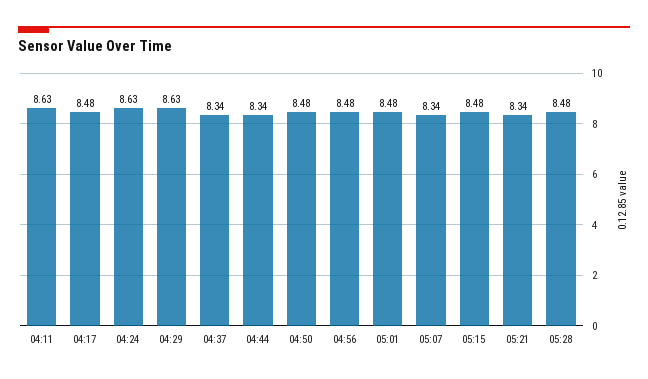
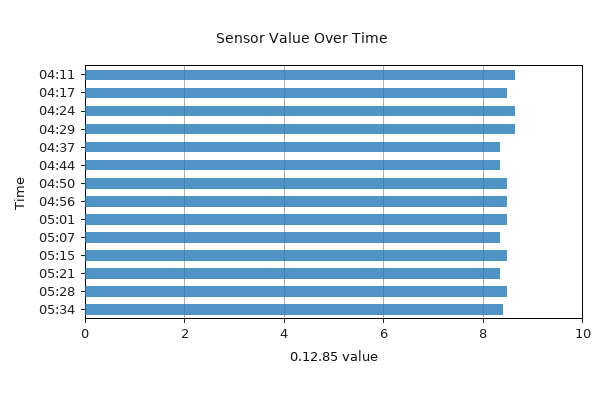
05:34: none -> 8.4

